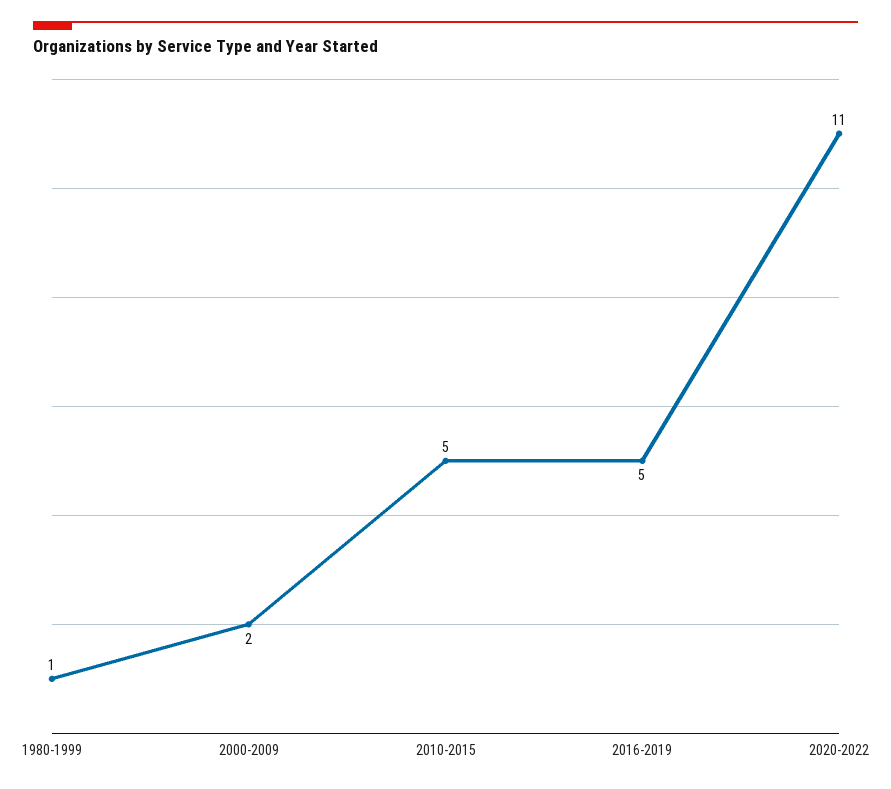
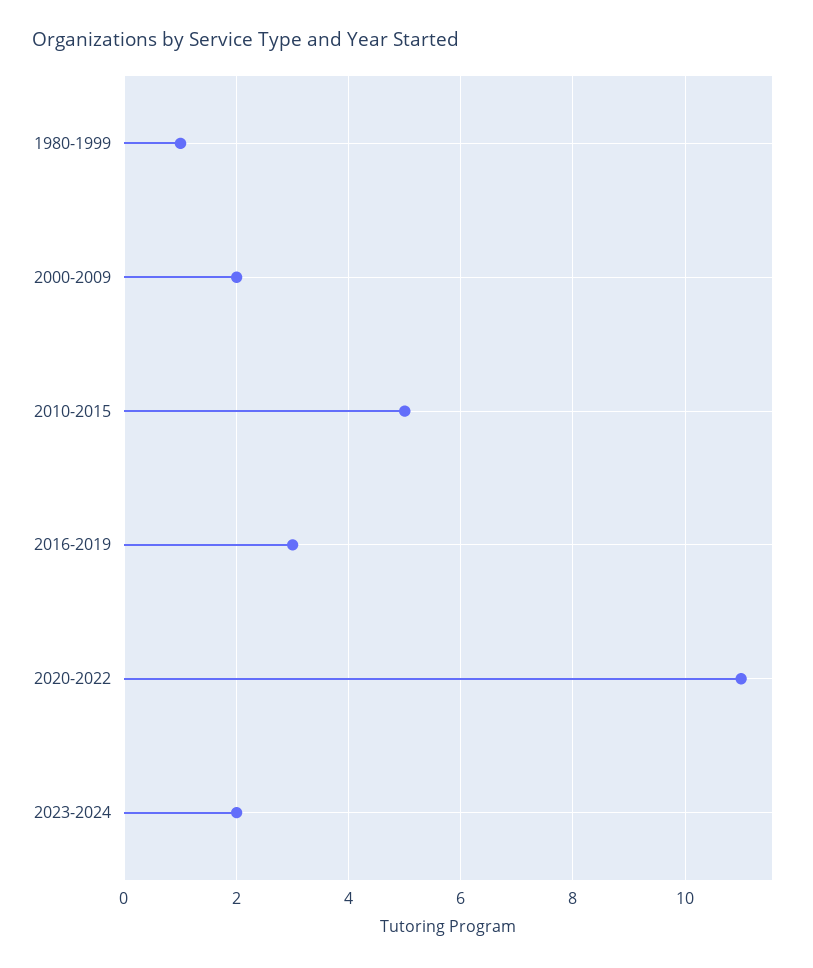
2016-2019: 5 -> 3
2023-2024: none -> 2

